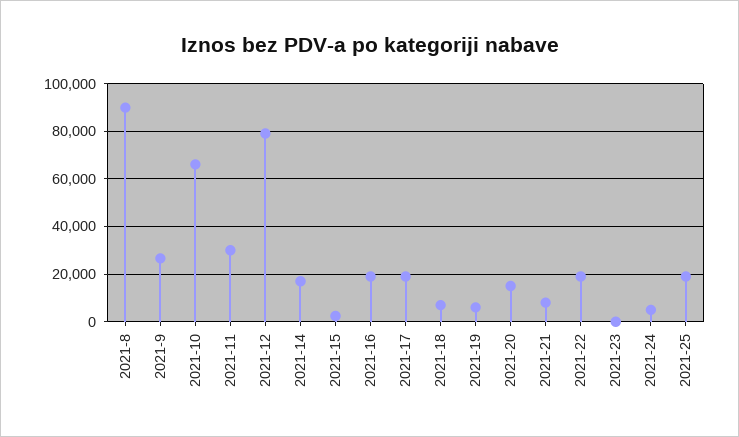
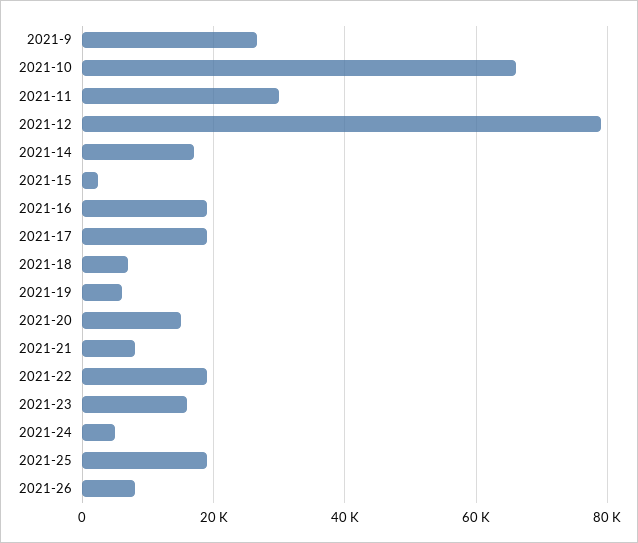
2021-8: 90000 -> none
2021-23: 0 -> 16000
2021-26: none -> 8000

